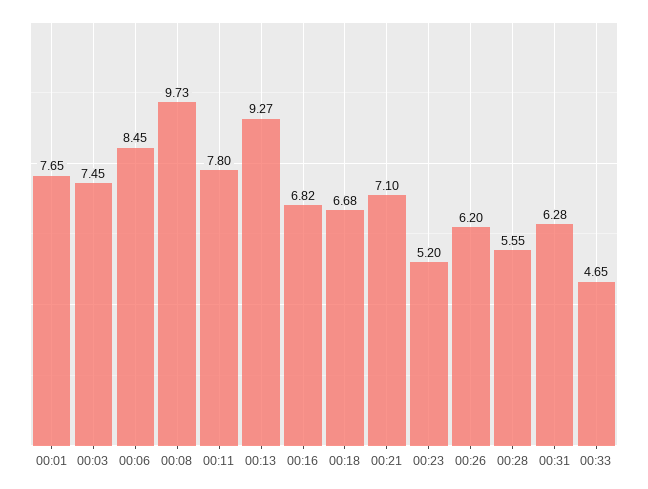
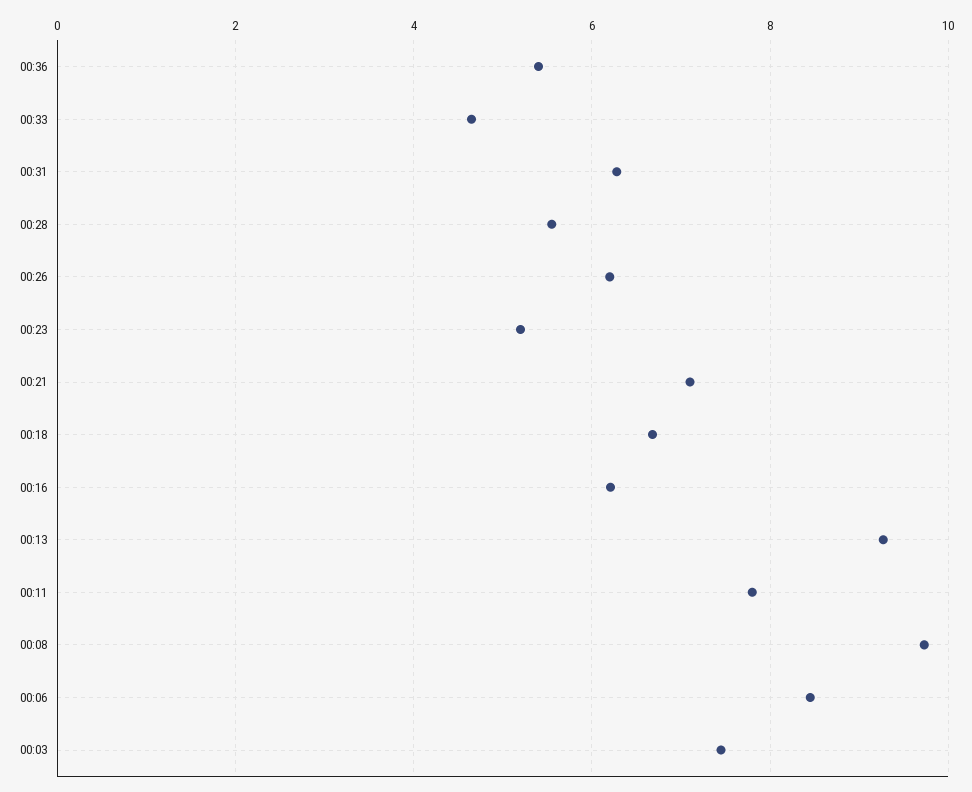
00:01: 7.65 -> none
00:16: 6.82 -> 6.2
00:36: none -> 5.4

